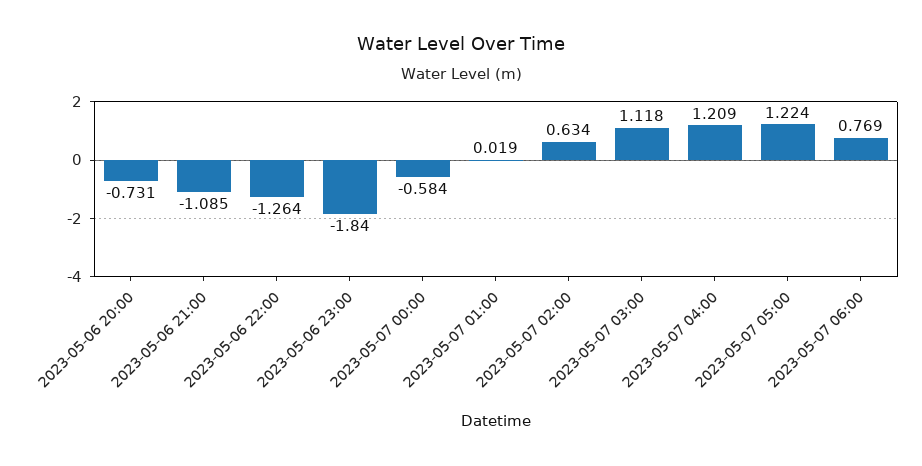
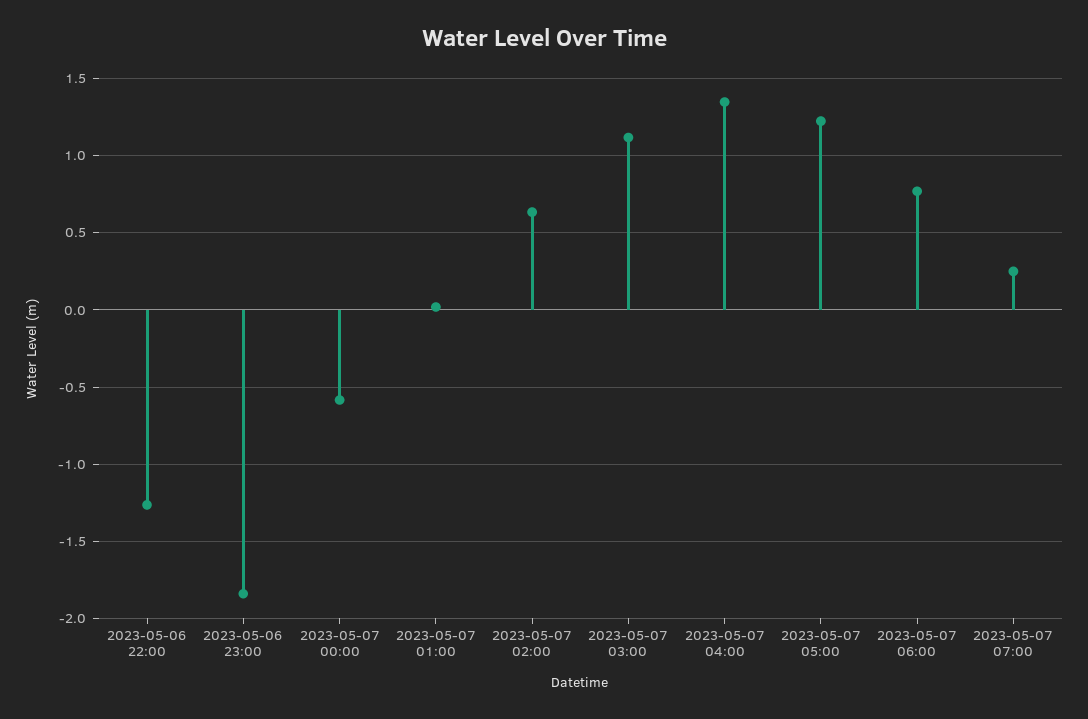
2023-05-06 20:00: -0.731 -> none
2023-05-06 21:00: -1.085 -> none
2023-05-07 04:00: 1.209 -> 1.35
2023-05-07 07:00: none -> 0.25

